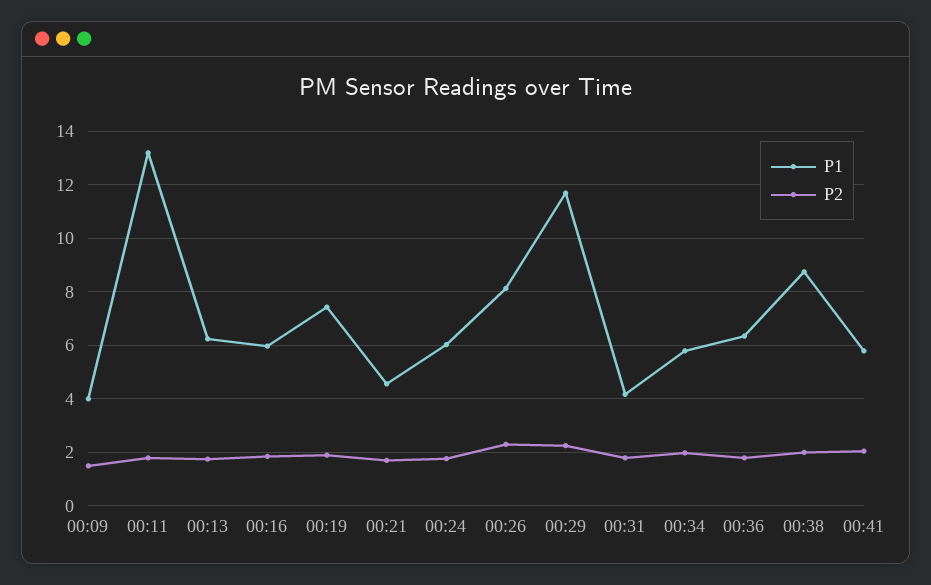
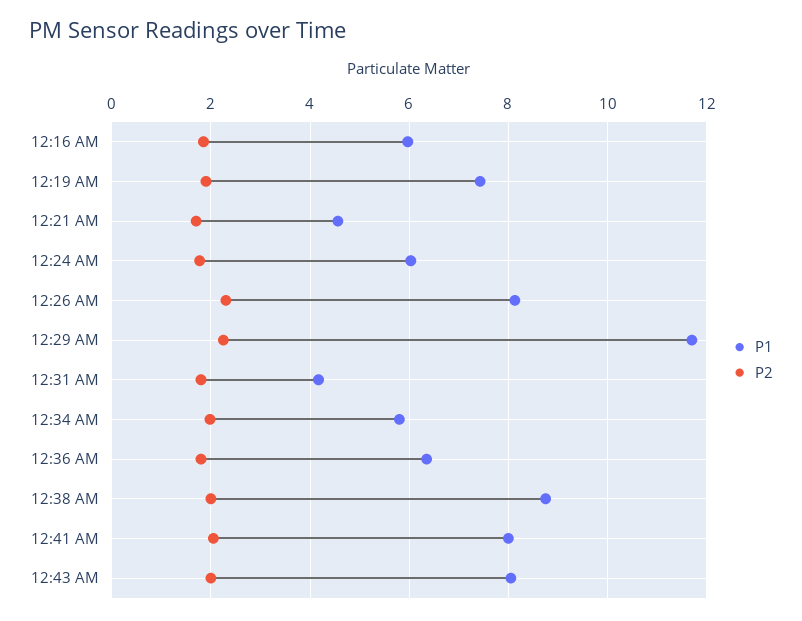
P1, 00:09: 4 -> none
P2, 00:09: 1.5 -> none
P1, 00:11: 13.25 -> none
P2, 00:11: 1.75 -> none
P1, 00:13: 6.25 -> none
P2, 00:13: 1.75 -> none
P1, 00:41: 5.75 -> 8
P1, 12:43 AM: none -> 8
P2, 12:43 AM: none -> 2

